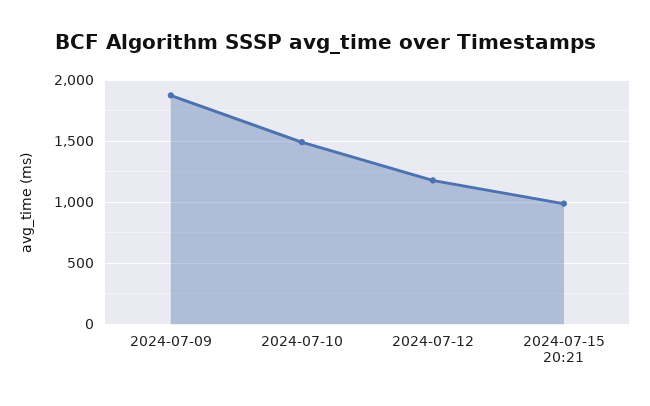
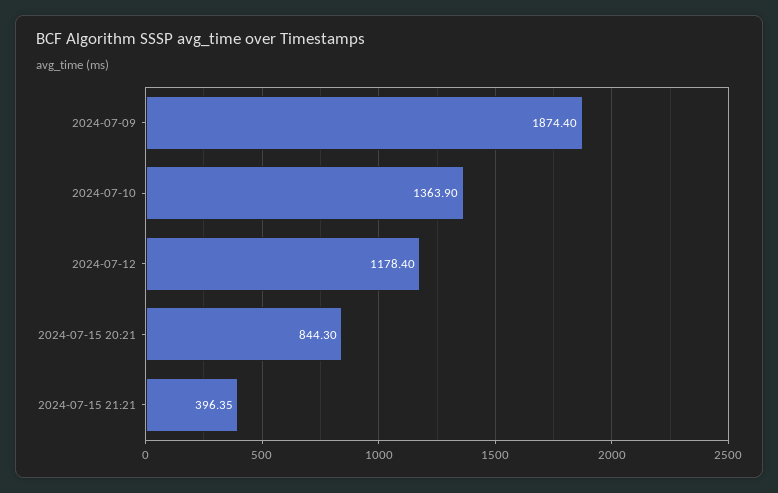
2024-07-10: 1500 -> 1363.9
2024-07-15 20:21: 1000 -> 844.3
2024-07-15 21:21: none -> 396.35

